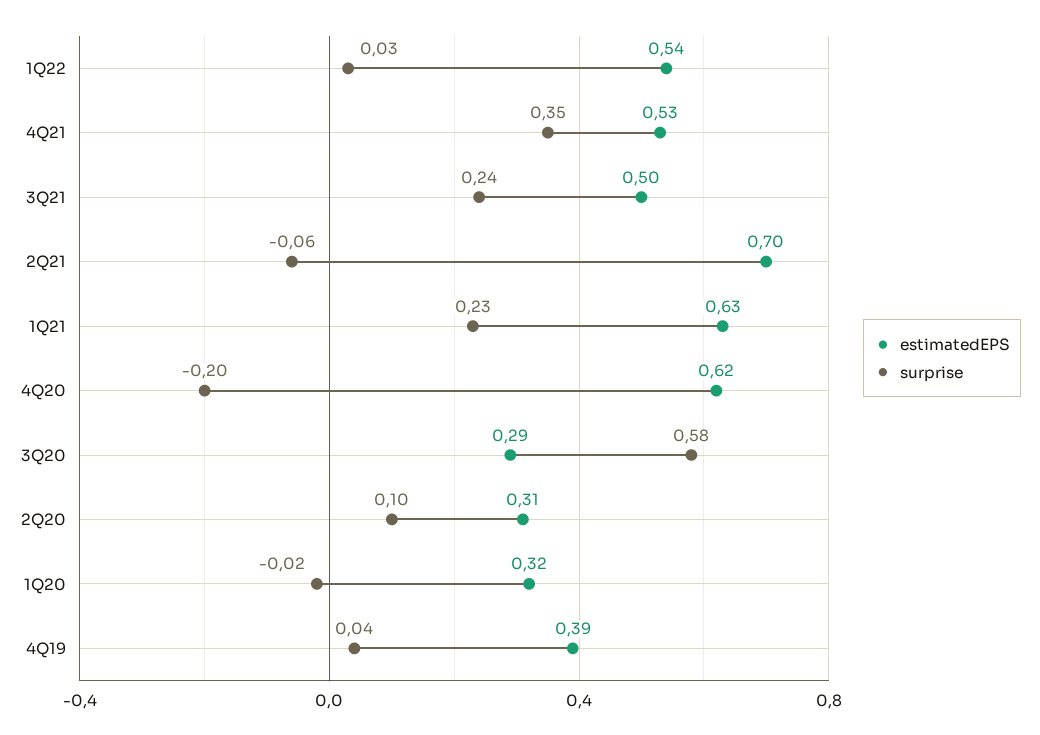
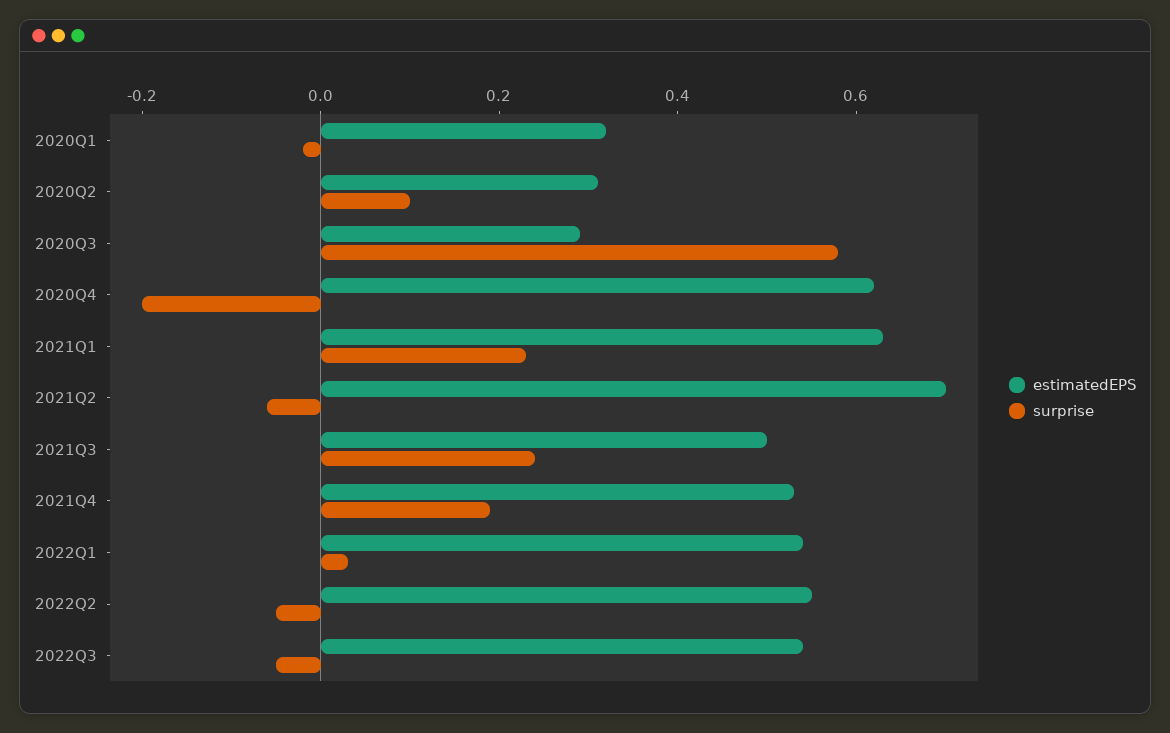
surprise, 4Q21: 0.35 -> 0.2
estimatedEPS, 4Q19: 0.39 -> none
surprise, 4Q19: 0.04 -> none
estimatedEPS, 2022Q2: none -> 0.55
surprise, 2022Q2: none -> -0.05
estimatedEPS, 2022Q3: none -> 0.55
surprise, 2022Q3: none -> -0.05

